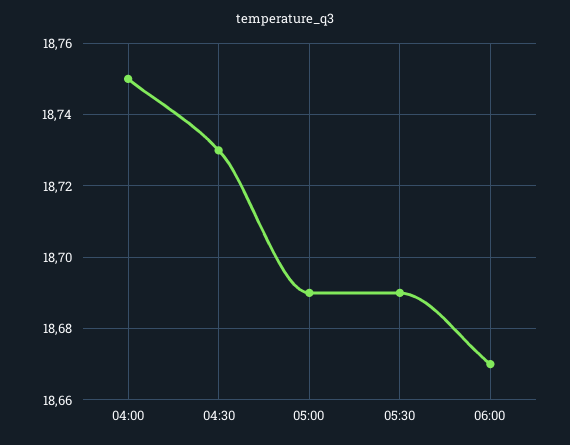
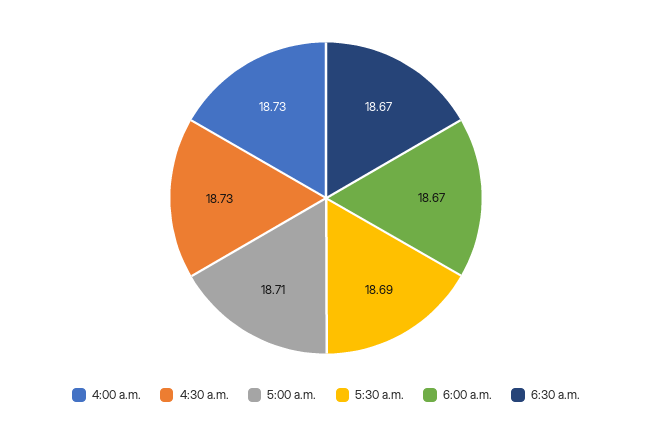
04:00: 18.75 -> 18.73
05:00: 18.69 -> 18.71
6:30 a.m.: none -> 18.67

